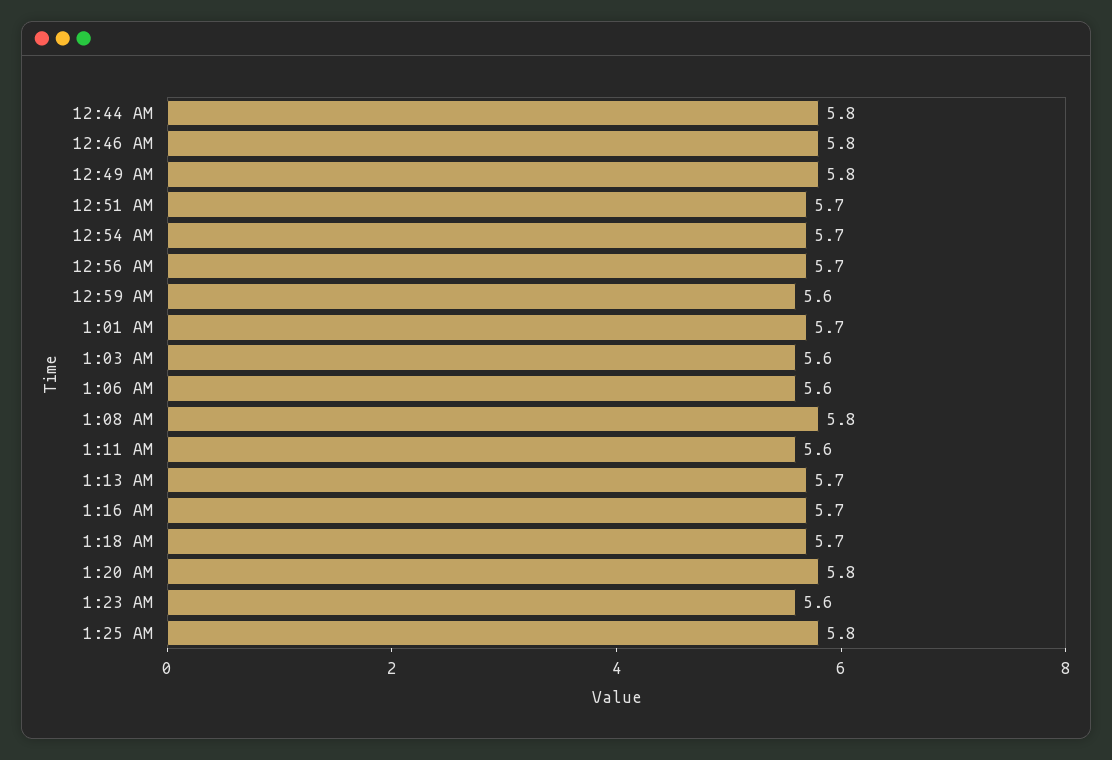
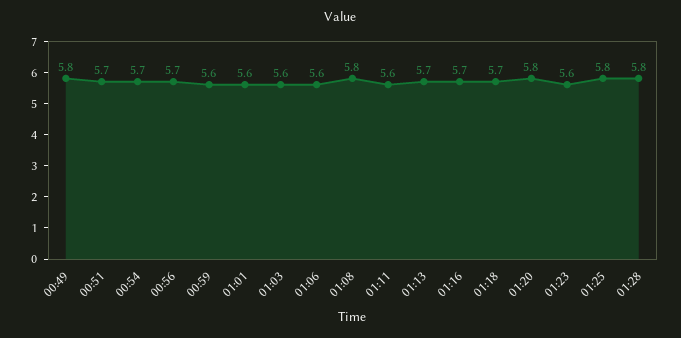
12:44 AM: 5.8 -> none
12:46 AM: 5.8 -> none
1:01 AM: 5.7 -> 5.6
01:28: none -> 5.8

